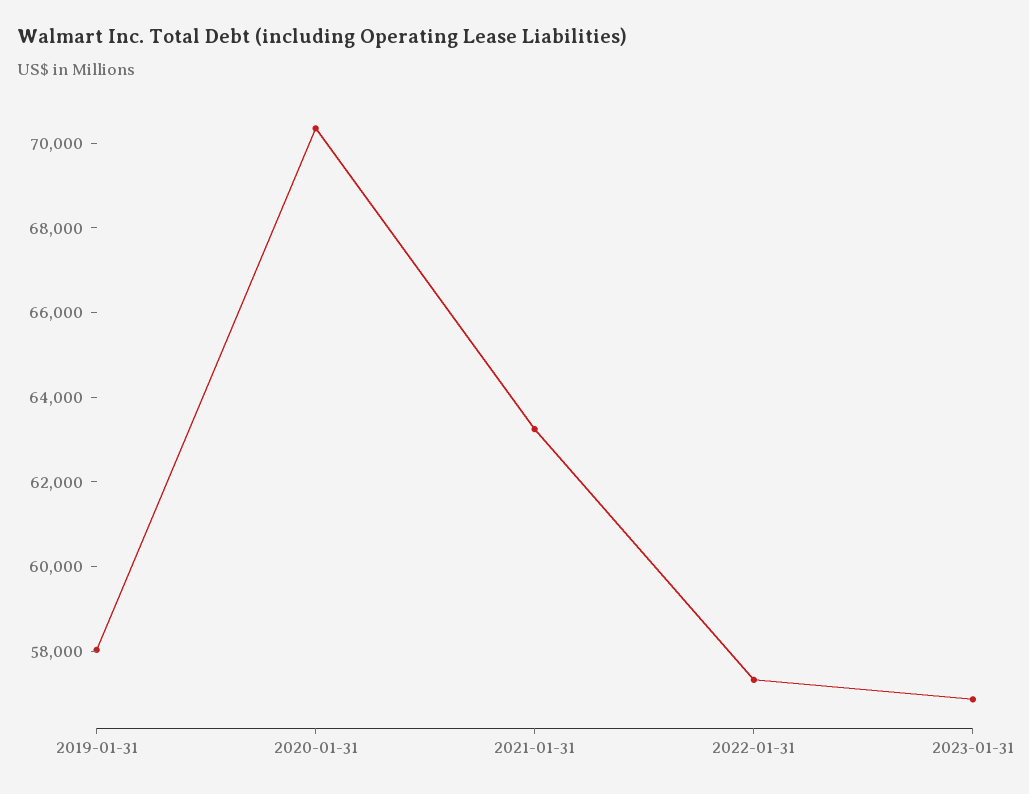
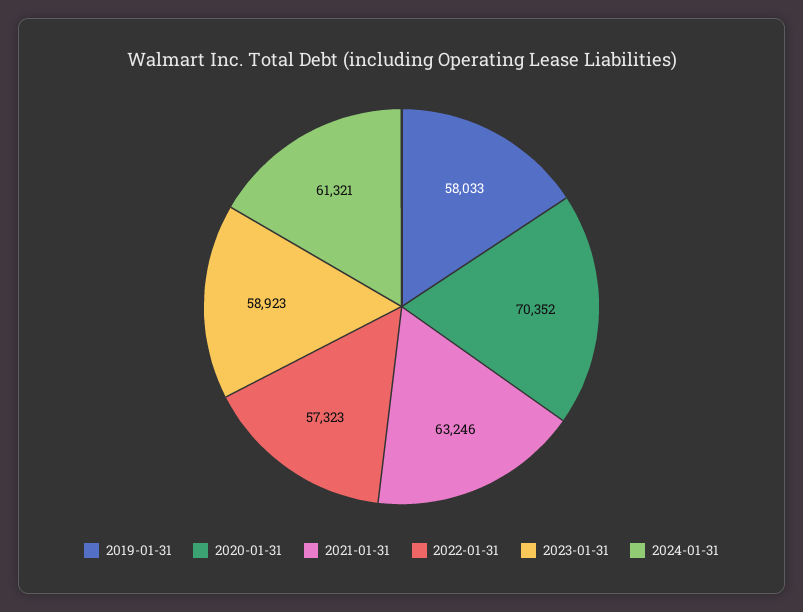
2023-01-31: 57000 -> 58923
2024-01-31: none -> 61321

